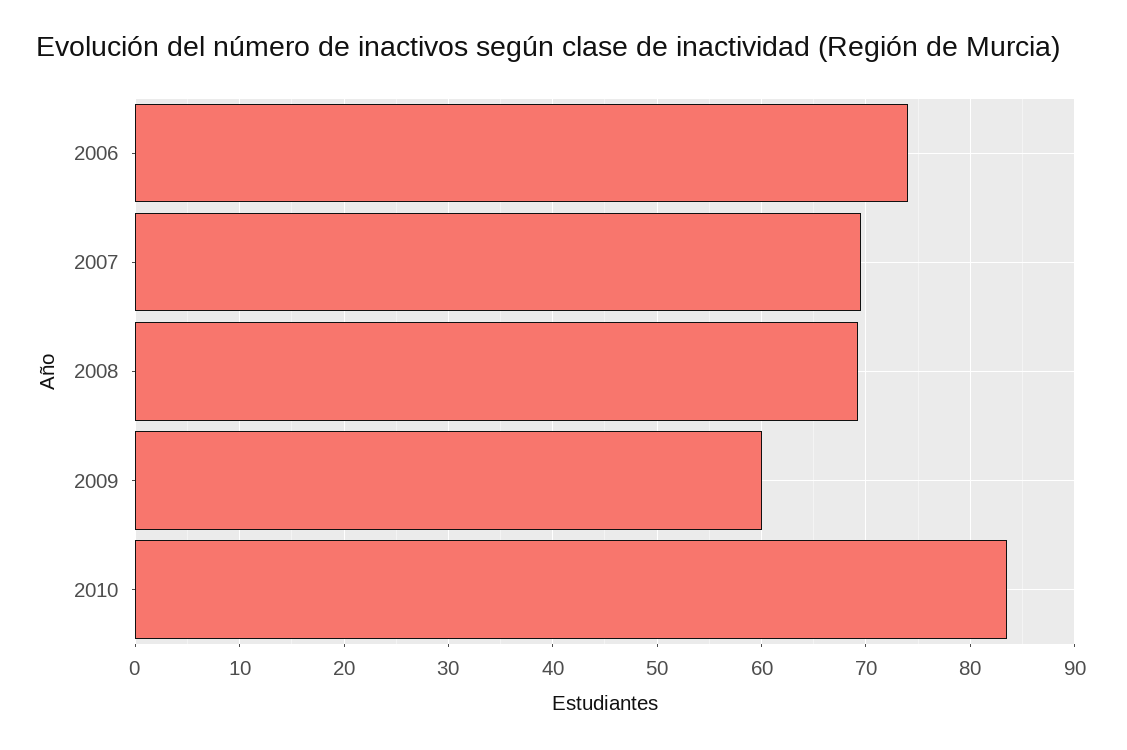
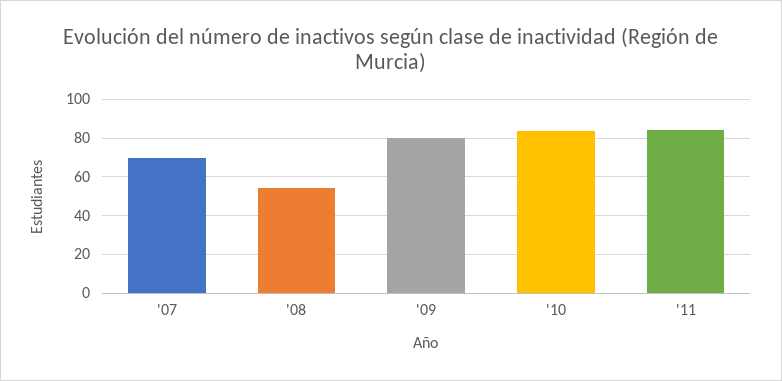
2006: 74 -> none
2008: 69 -> 55
2009: 60 -> 80
'11: none -> 85

